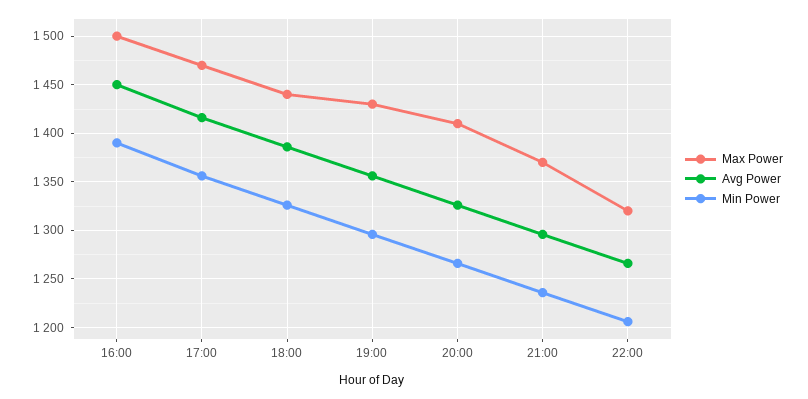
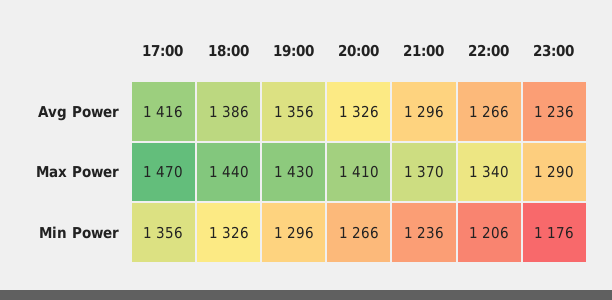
Max Power, 16:00: 1500 -> none
Avg Power, 16:00: 1450 -> none
Min Power, 16:00: 1390 -> none
Max Power, 22:00: 1320 -> 1340
Avg Power, 23:00: none -> 1236
Max Power, 23:00: none -> 1290
Min Power, 23:00: none -> 1176

